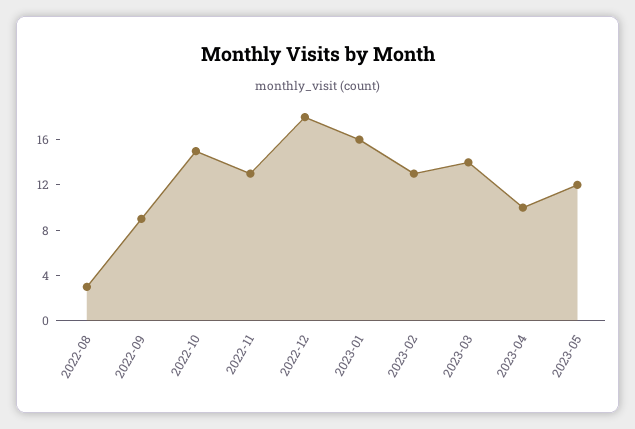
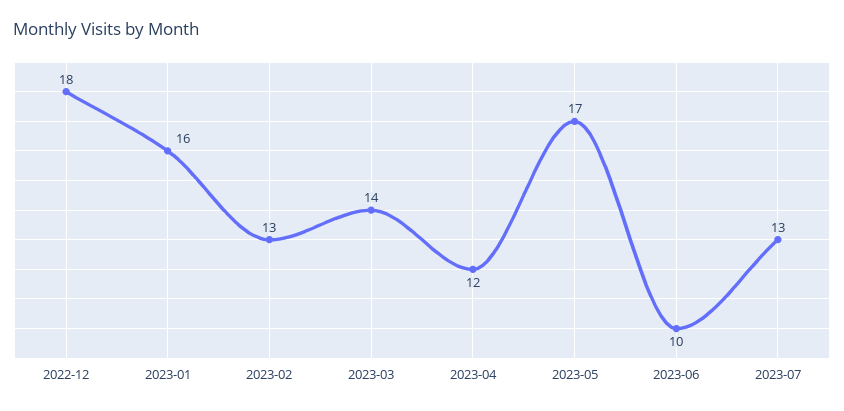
2022-08: 3 -> none
2022-09: 9 -> none
2022-10: 15 -> none
2022-11: 13 -> none
2023-04: 10 -> 12
2023-05: 12 -> 17
2023-06: none -> 10
2023-07: none -> 13

